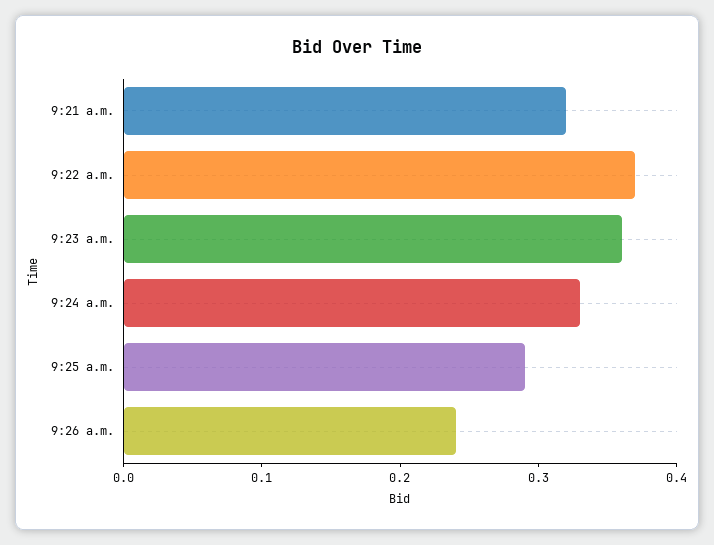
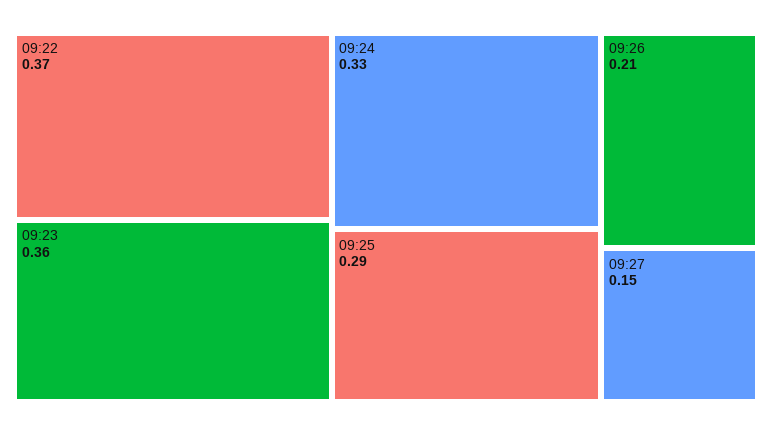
9:21 a.m.: 0.32 -> none
9:26 a.m.: 0.24 -> 0.21
09:27: none -> 0.15

